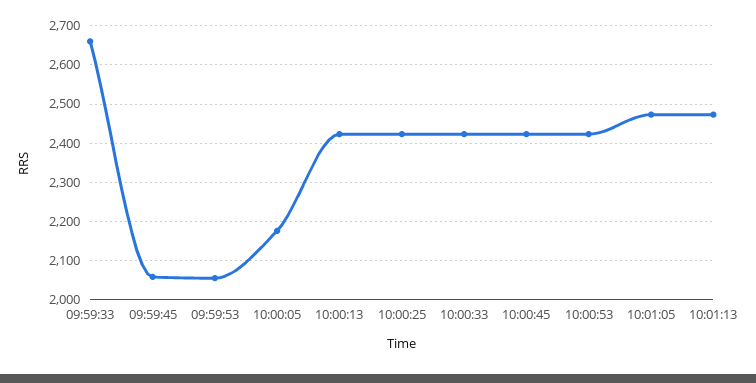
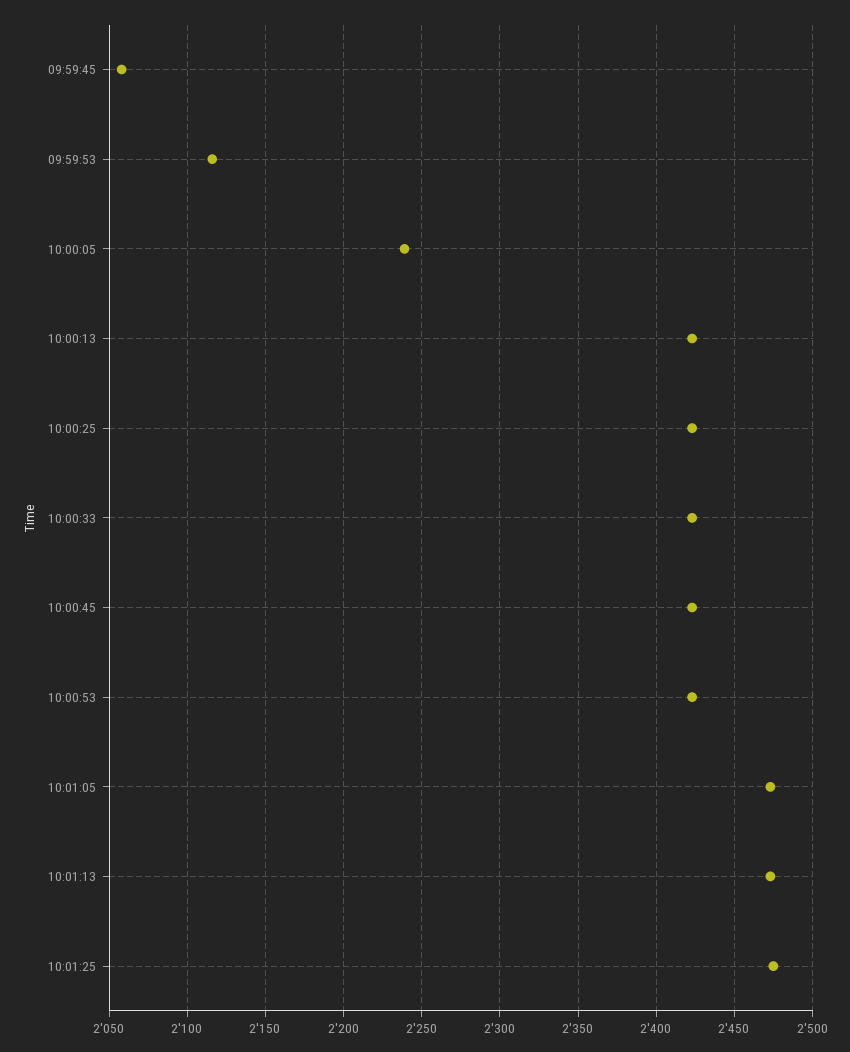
09:59:33: 2660 -> none
09:59:53: 2060 -> 2115
10:00:05: 2180 -> 2240
10:01:25: none -> 2475

